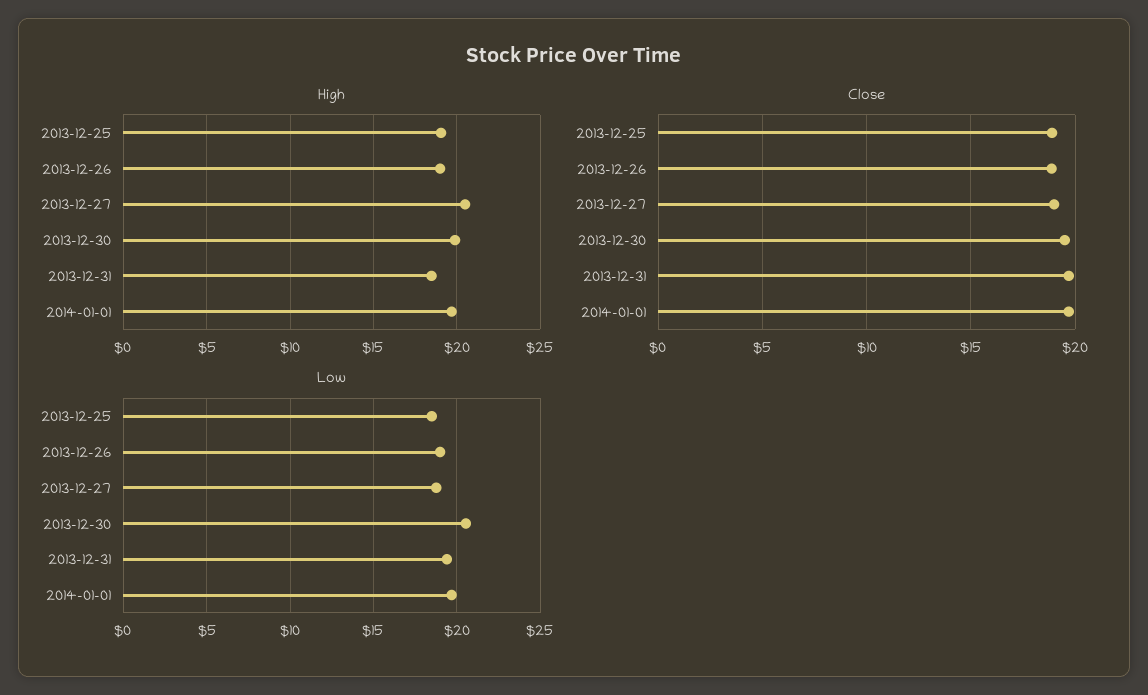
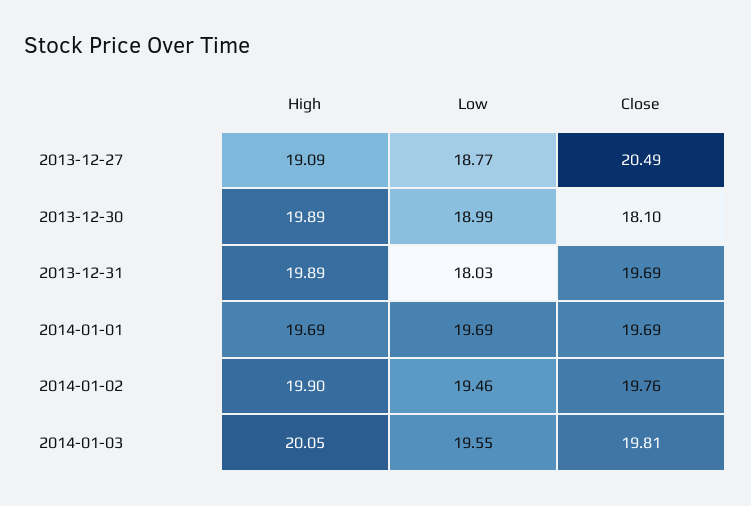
High, 2013-12-25: 19 -> none
High, 2013-12-26: 19 -> none
High, 2013-12-27: 20.5 -> 19.09
High, 2013-12-31: 18.5 -> 19.89
Close, 2013-12-25: 19 -> none
Close, 2013-12-26: 19 -> none
Close, 2013-12-27: 19 -> 20.49
Close, 2013-12-30: 19.5 -> 18.1
Low, 2013-12-25: 18.5 -> none
Low, 2013-12-26: 19 -> none
Low, 2013-12-30: 20.5 -> 18.99
Low, 2013-12-31: 19.5 -> 18.03
High, 2014-01-02: none -> 19.9
Low, 2014-01-02: none -> 19.46
Close, 2014-01-02: none -> 19.76
High, 2014-01-03: none -> 20.05
Low, 2014-01-03: none -> 19.55
Close, 2014-01-03: none -> 19.81

